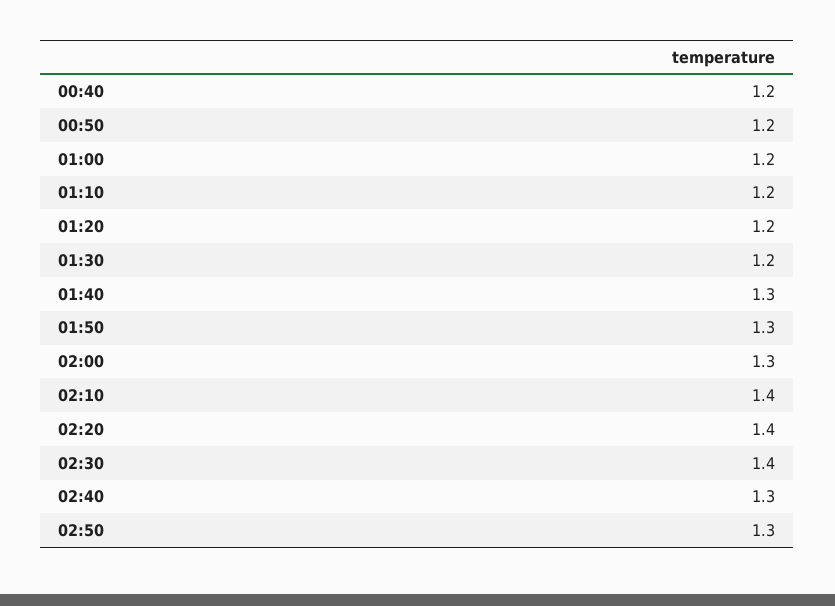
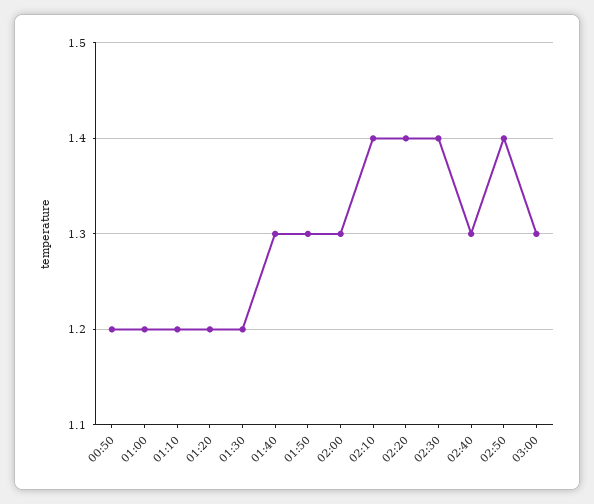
00:40: 1.2 -> none
02:50: 1.3 -> 1.4
03:00: none -> 1.3

